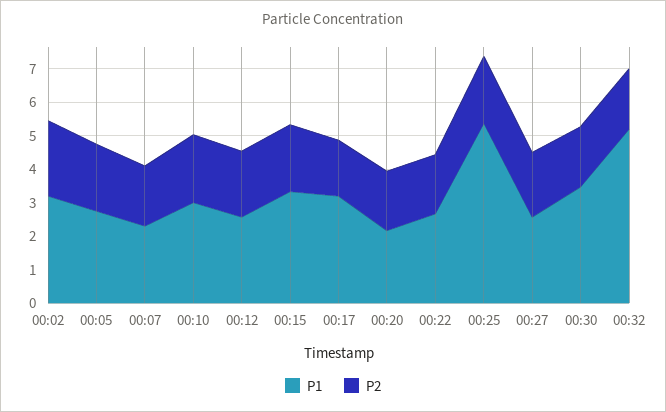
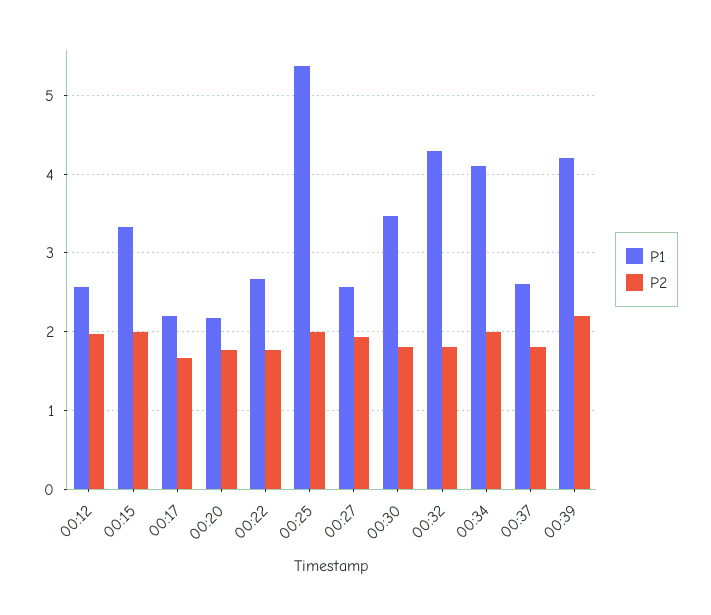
P1, 00:02: 3.25 -> none
P2, 00:02: 2.25 -> none
P1, 00:05: 2.75 -> none
P2, 00:05: 2 -> none
P1, 00:07: 2.25 -> none
P2, 00:07: 1.75 -> none
P1, 00:10: 3 -> none
P2, 00:10: 2 -> none
P1, 00:17: 3.25 -> 2.2
P1, 00:32: 5.25 -> 4.3
P1, 00:34: none -> 4.1
P2, 00:34: none -> 2
P1, 00:37: none -> 2.6
P2, 00:37: none -> 1.8
P1, 00:39: none -> 4.2
P2, 00:39: none -> 2.2

